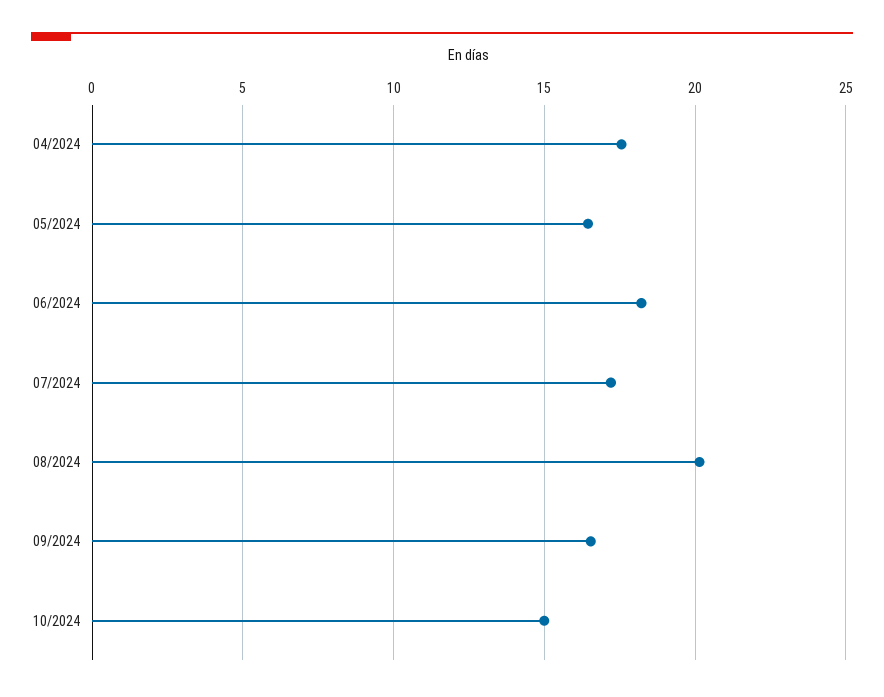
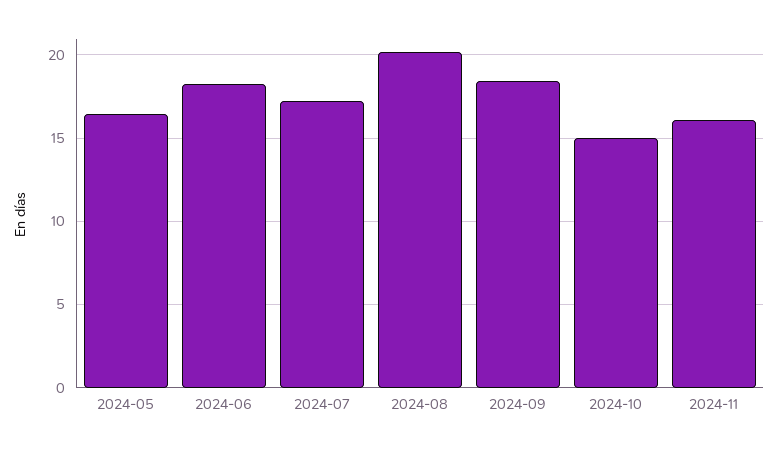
04/2024: 17.5 -> none
09/2024: 16.5 -> 18.5
2024-11: none -> 16

